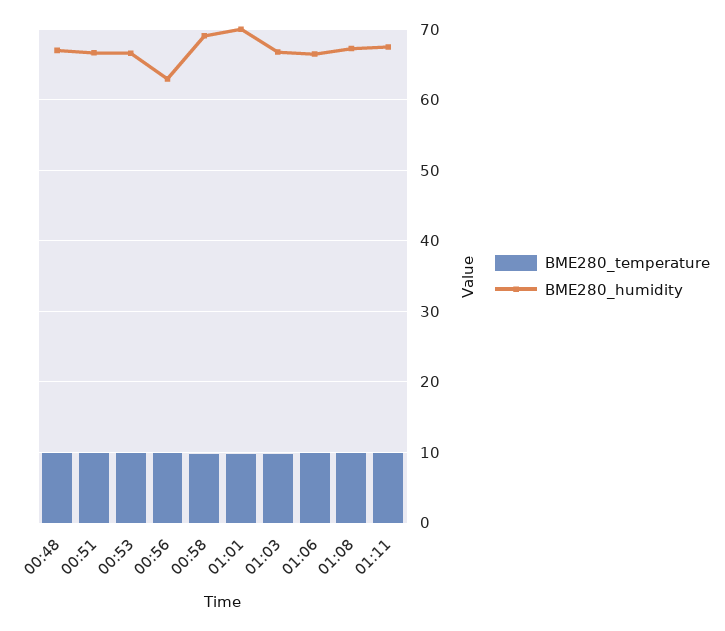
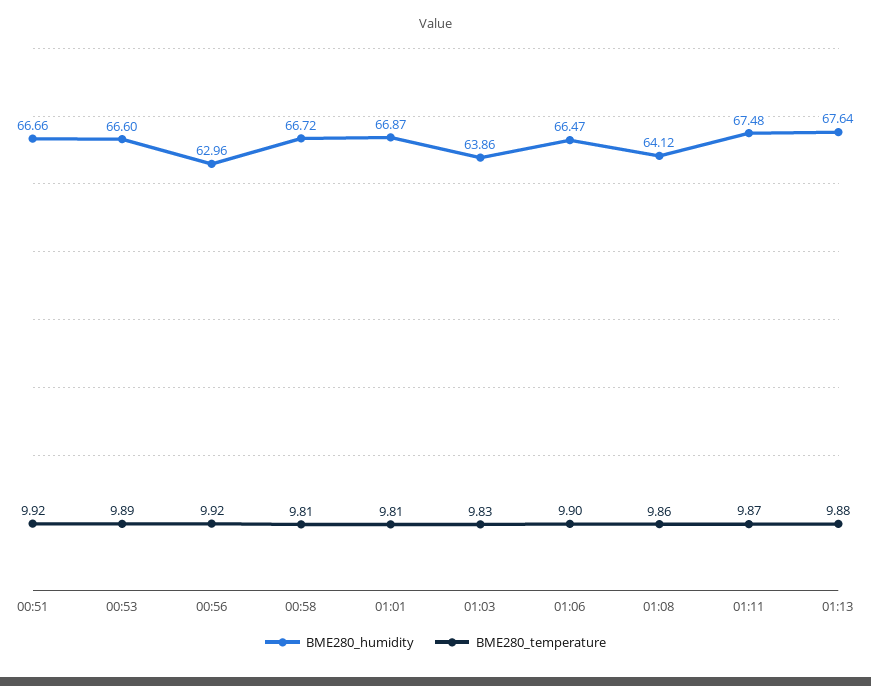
BME280_temperature, 00:48: 10 -> none
BME280_humidity, 00:48: 67 -> none
BME280_humidity, 00:58: 69 -> 66.72
BME280_humidity, 01:01: 70 -> 66.87
BME280_humidity, 01:03: 67 -> 63.86
BME280_humidity, 01:08: 67 -> 64.12
BME280_humidity, 01:13: none -> 67.64
BME280_temperature, 01:13: none -> 9.88

